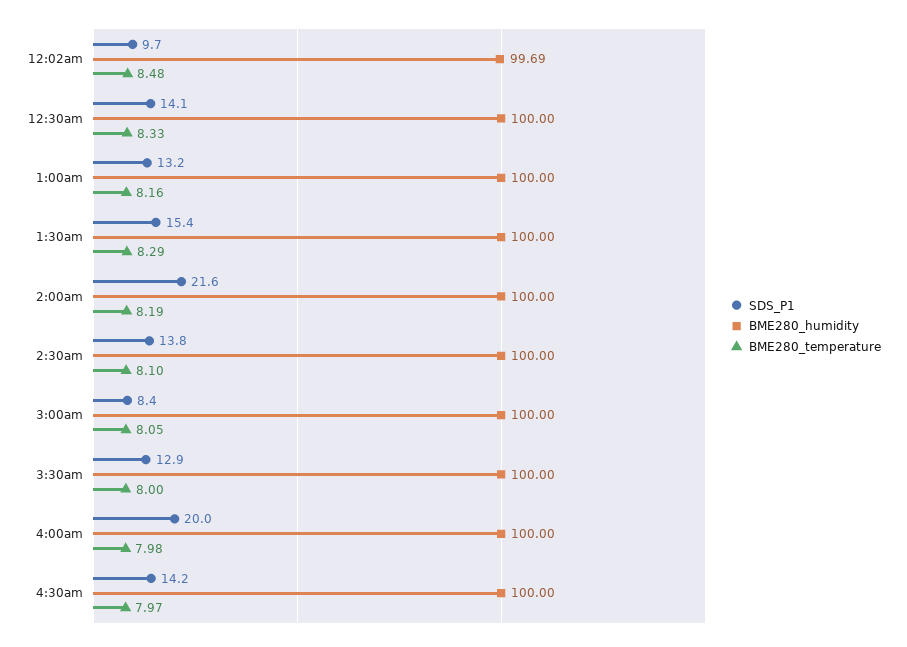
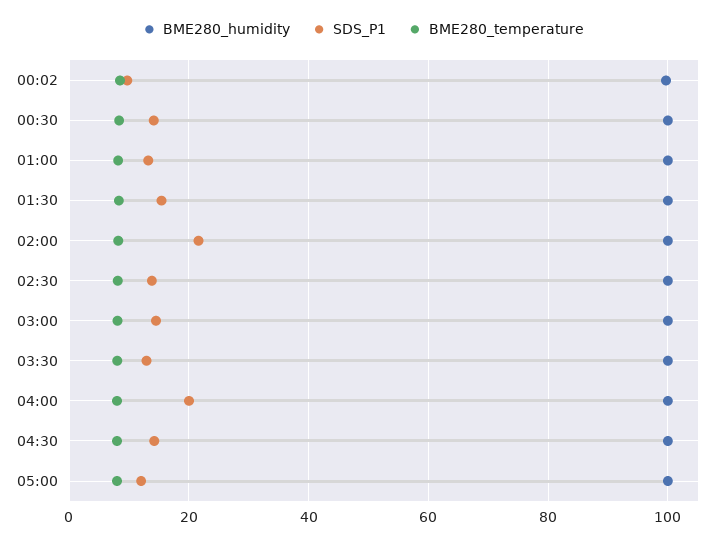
SDS_P1, 3:00am: 8.4 -> 14
BME280_humidity, 05:00: none -> 100
SDS_P1, 05:00: none -> 12
BME280_temperature, 05:00: none -> 8

